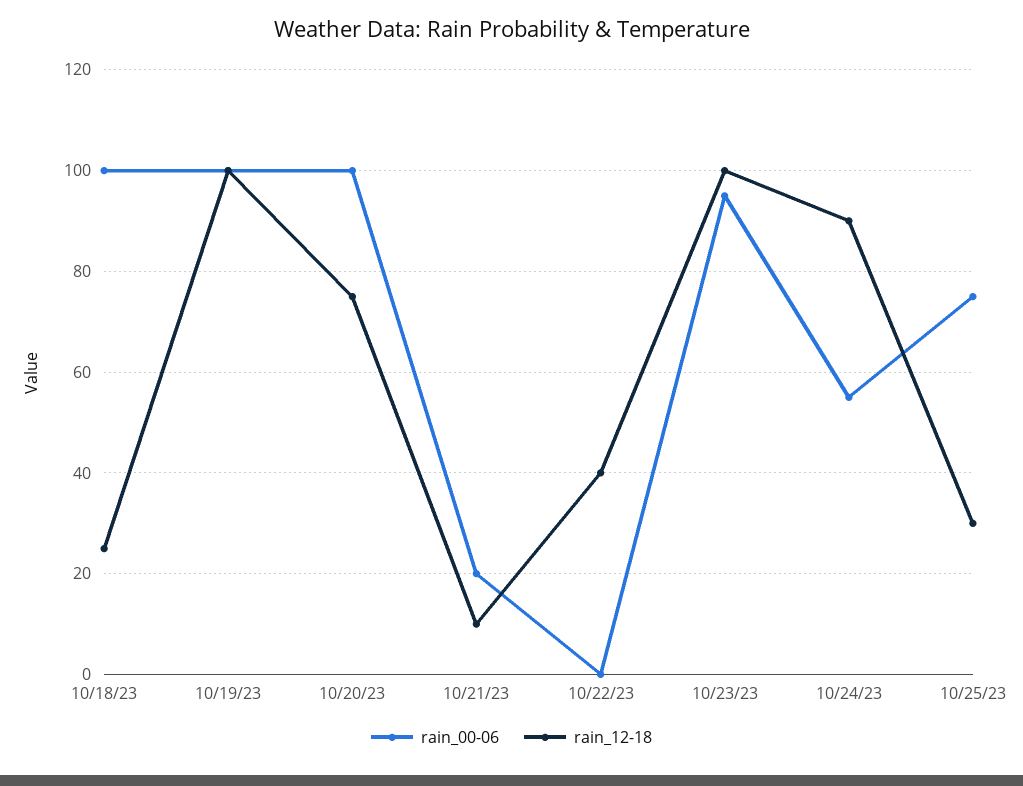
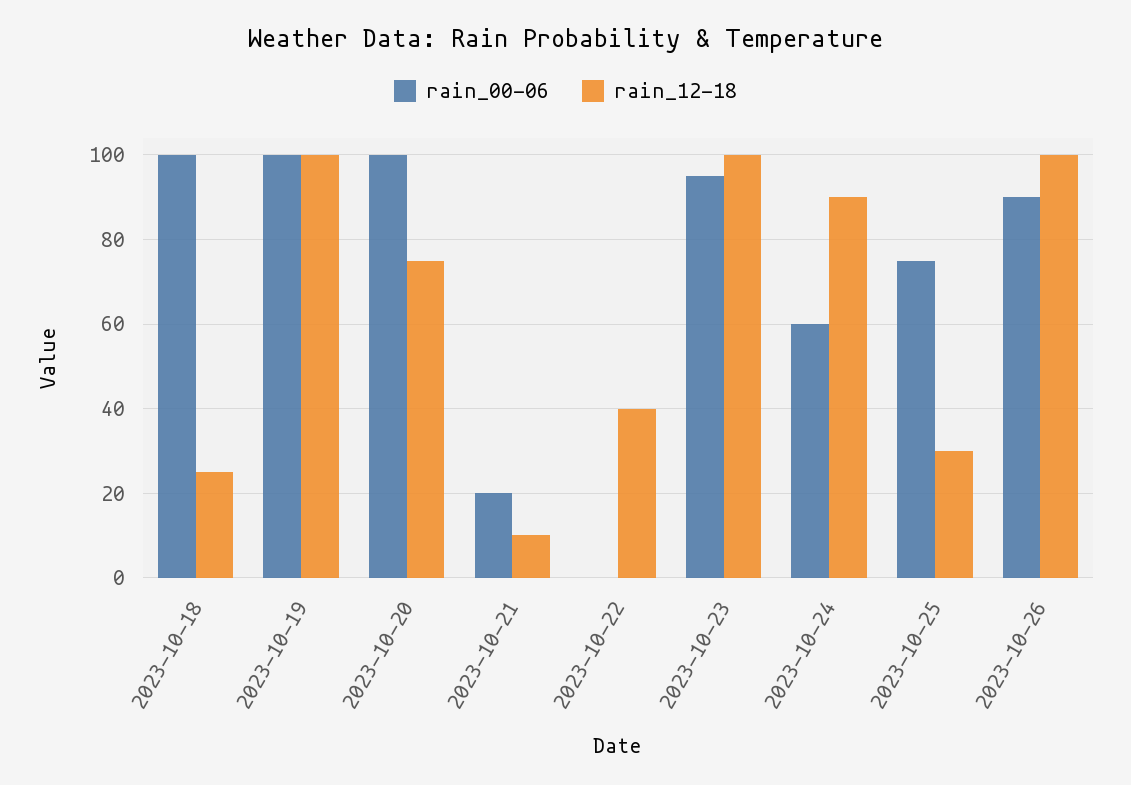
rain_00-06, 10/24/23: 55 -> 60
rain_00-06, 2023-10-26: none -> 90
rain_12-18, 2023-10-26: none -> 100

